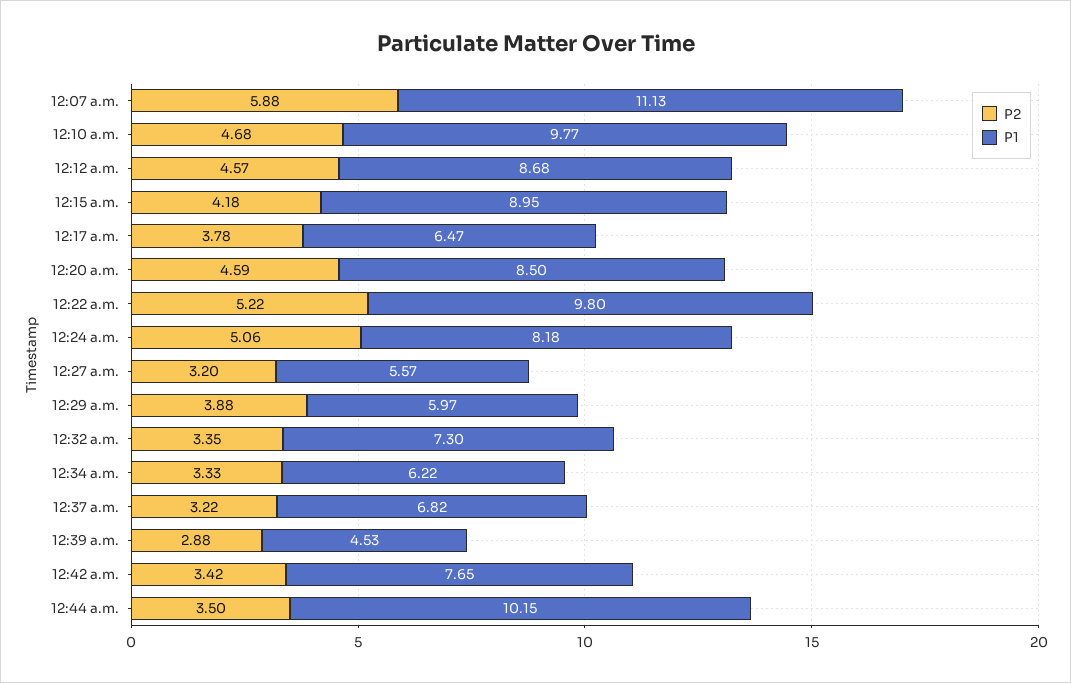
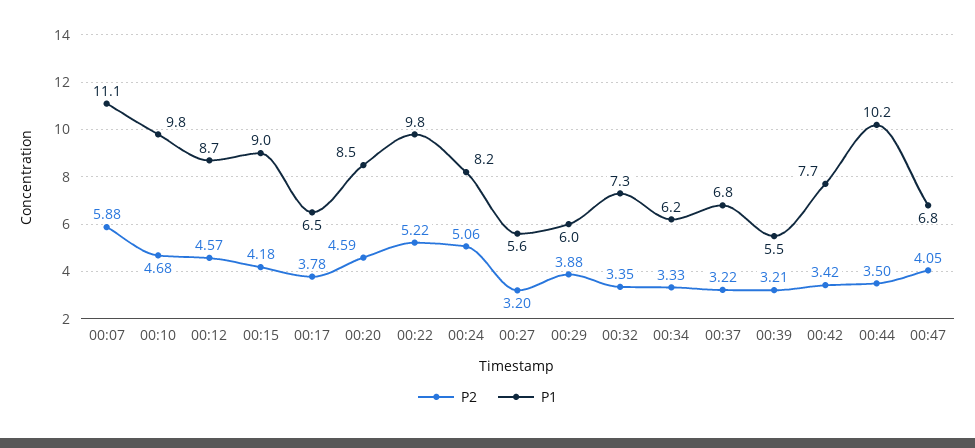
P2, 12:39 a.m.: 2.88 -> 3.21
P1, 12:39 a.m.: 4.53 -> 5.5
P2, 00:47: none -> 4.05
P1, 00:47: none -> 6.8

